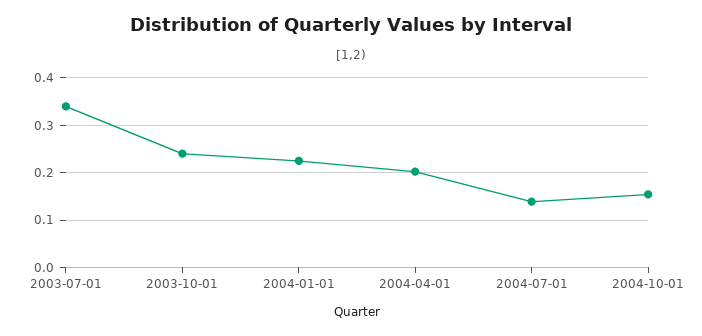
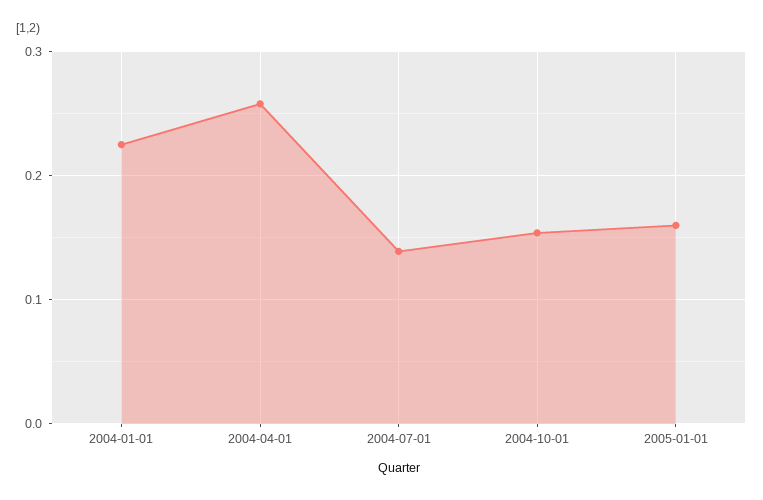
2003-07-01: 0.34 -> none
2003-10-01: 0.24 -> none
2004-04-01: 0.2 -> 0.26
2005-01-01: none -> 0.16

